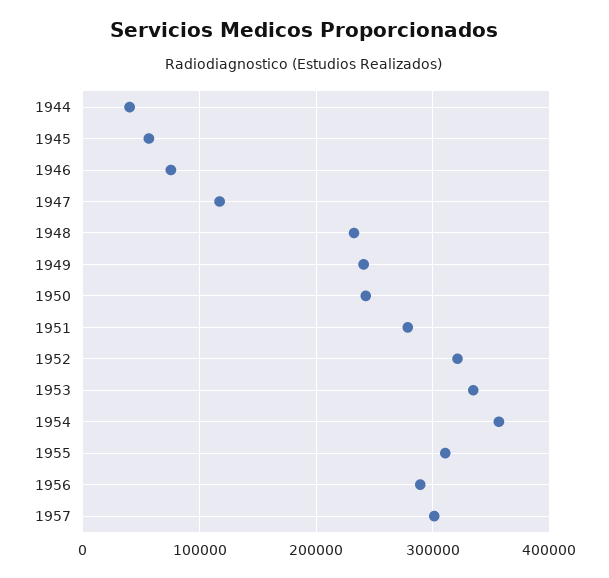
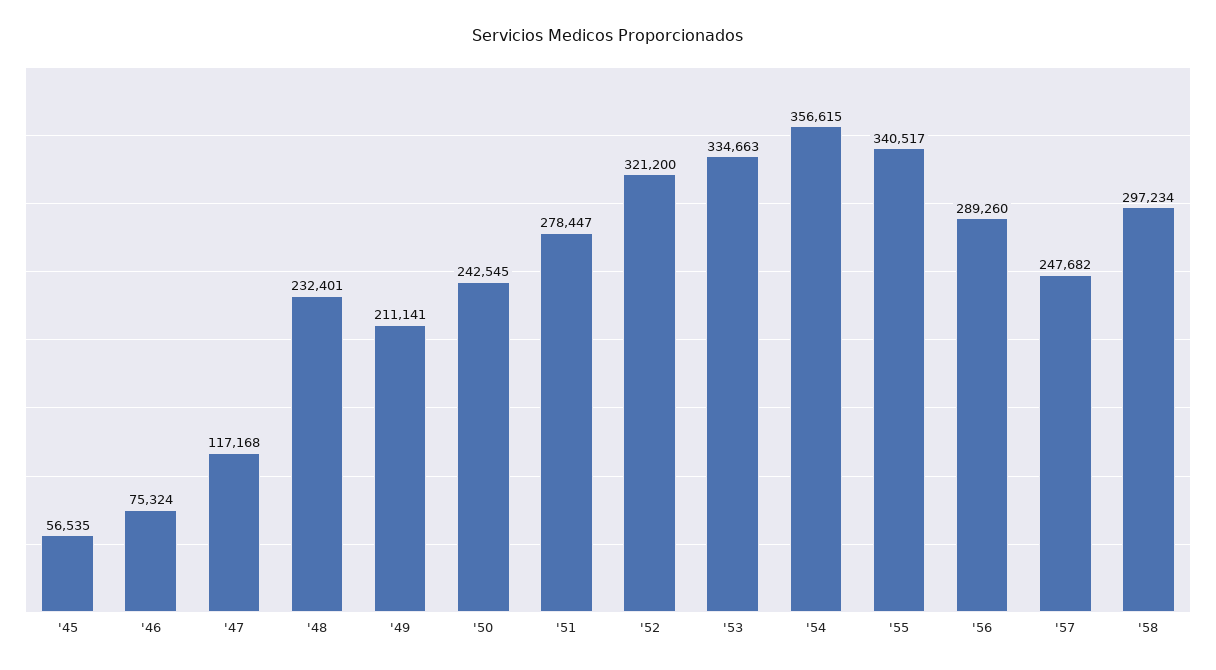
1944: 40000 -> none
1949: 240000 -> 211141
1955: 310000 -> 340517
1957: 300000 -> 247682
'58: none -> 297234

